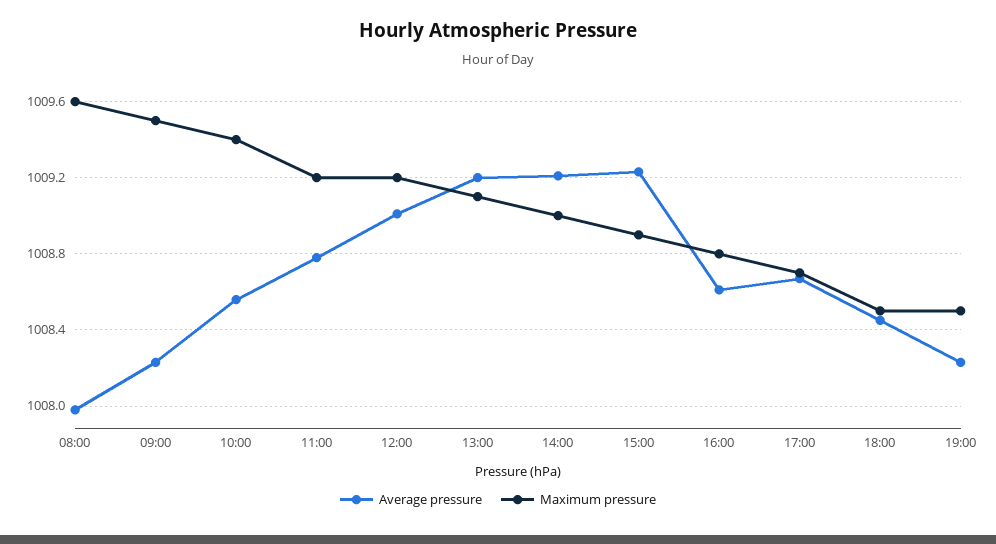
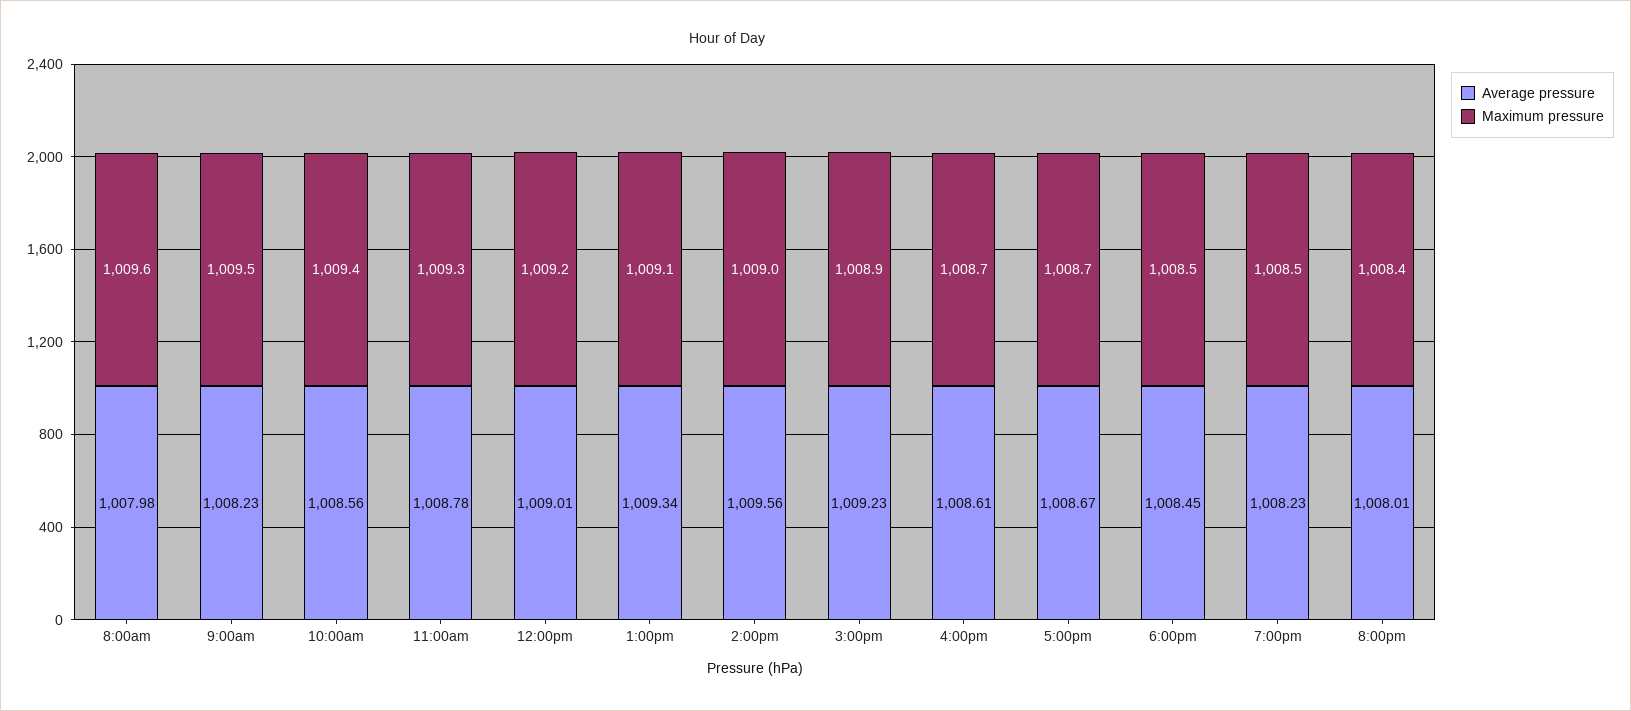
Maximum pressure, 11:00: 1009.2 -> 1009.3
Average pressure, 13:00: 1009.2 -> 1009.34
Average pressure, 14:00: 1009.2 -> 1009.56
Maximum pressure, 16:00: 1008.8 -> 1008.7
Average pressure, 8:00pm: none -> 1008.01
Maximum pressure, 8:00pm: none -> 1008.4

